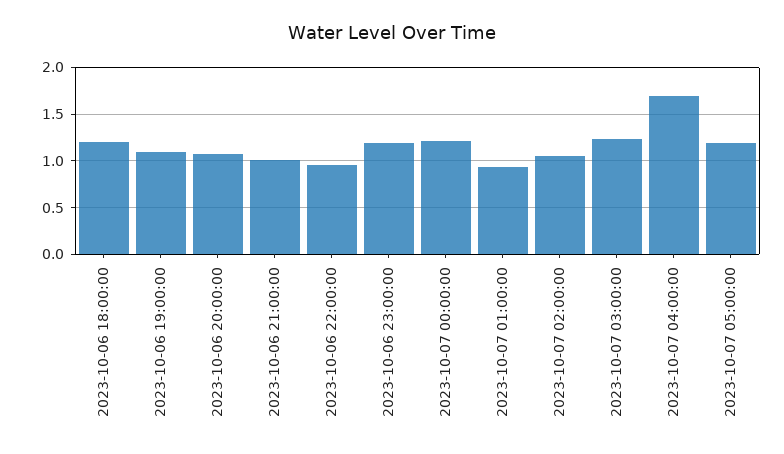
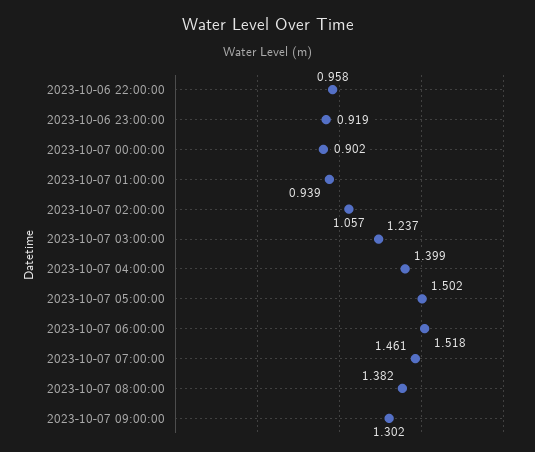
2023-10-06 18:00:00: 1.2 -> none
2023-10-06 19:00:00: 1.1 -> none
2023-10-06 20:00:00: 1.1 -> none
2023-10-06 21:00:00: 1 -> none
2023-10-06 23:00:00: 1.2 -> 0.919
2023-10-07 00:00:00: 1.2 -> 0.902
2023-10-07 04:00:00: 1.7 -> 1.399
2023-10-07 05:00:00: 1.2 -> 1.502
2023-10-07 06:00:00: none -> 1.518
2023-10-07 07:00:00: none -> 1.461
2023-10-07 08:00:00: none -> 1.382
2023-10-07 09:00:00: none -> 1.302

